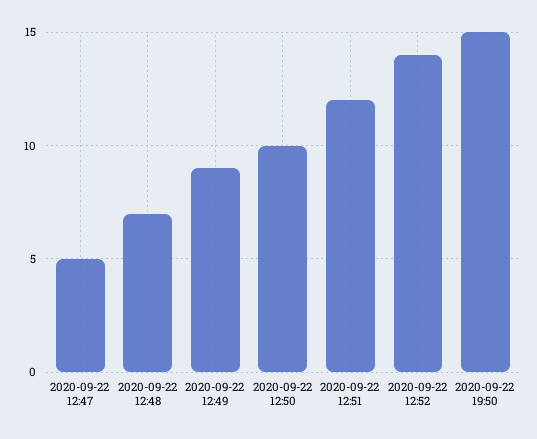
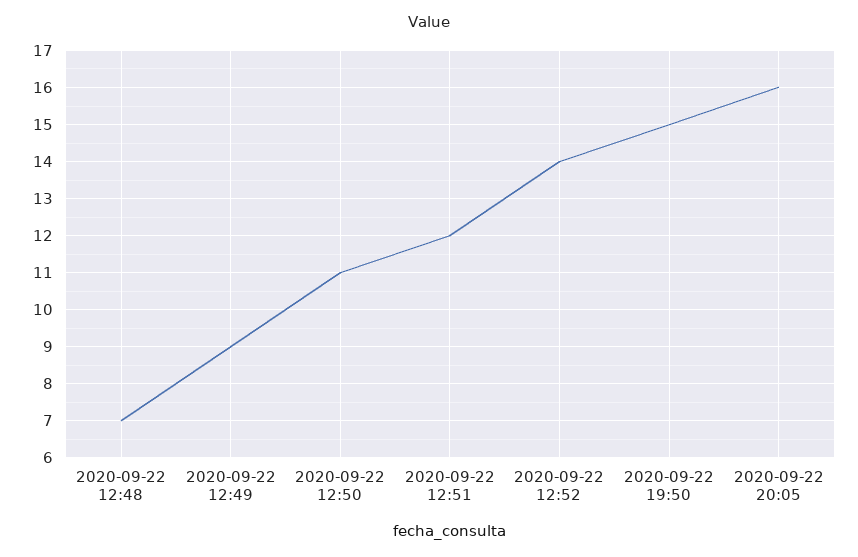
2020-09-22 12:47: 5 -> none
2020-09-22 12:50: 10 -> 11
2020-09-22 20:05: none -> 16

